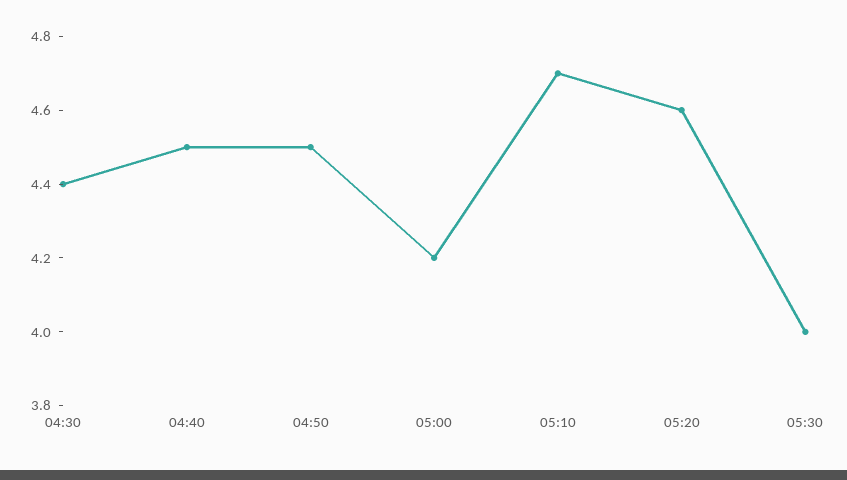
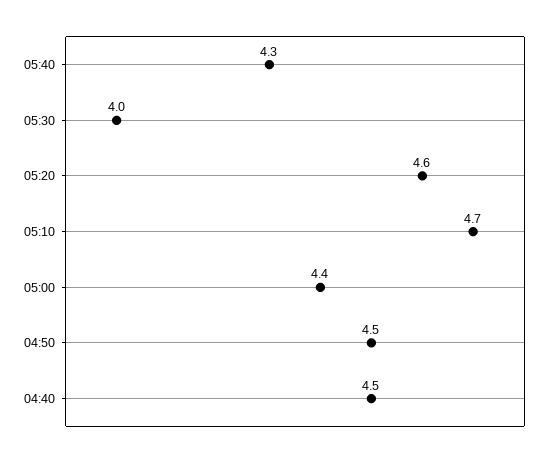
04:30: 4.4 -> none
05:00: 4.2 -> 4.4
05:40: none -> 4.3

